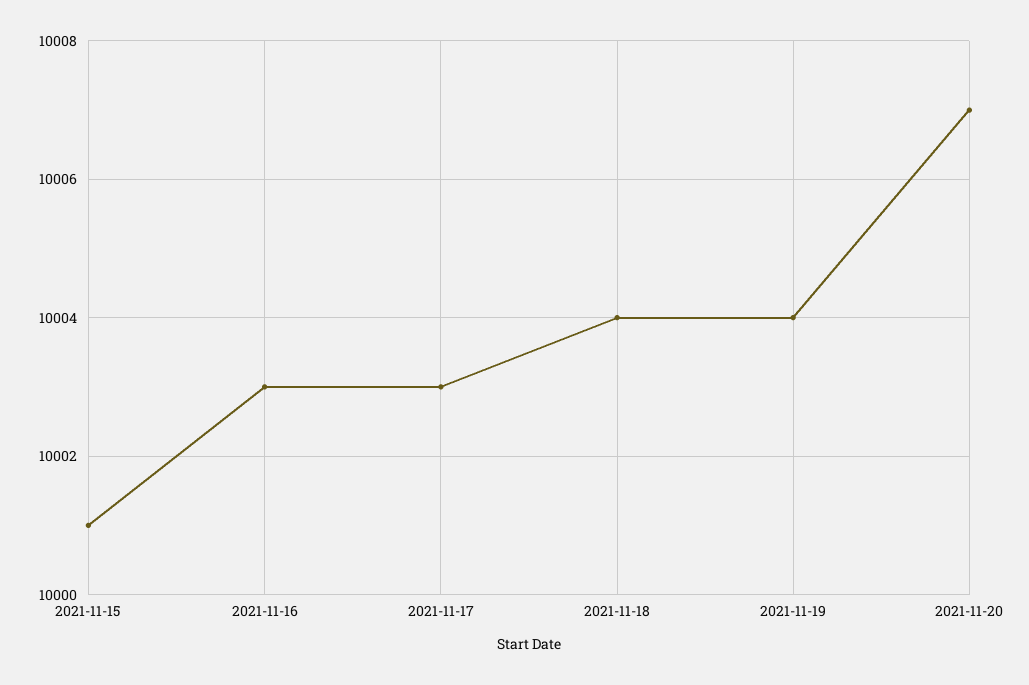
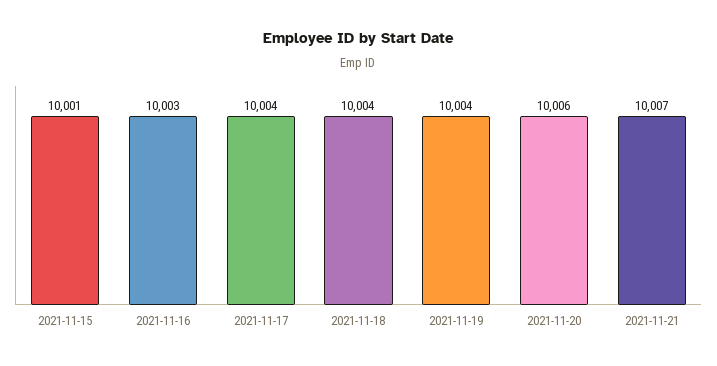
2021-11-17: 10003 -> 10004
2021-11-20: 10007 -> 10006
2021-11-21: none -> 10007

